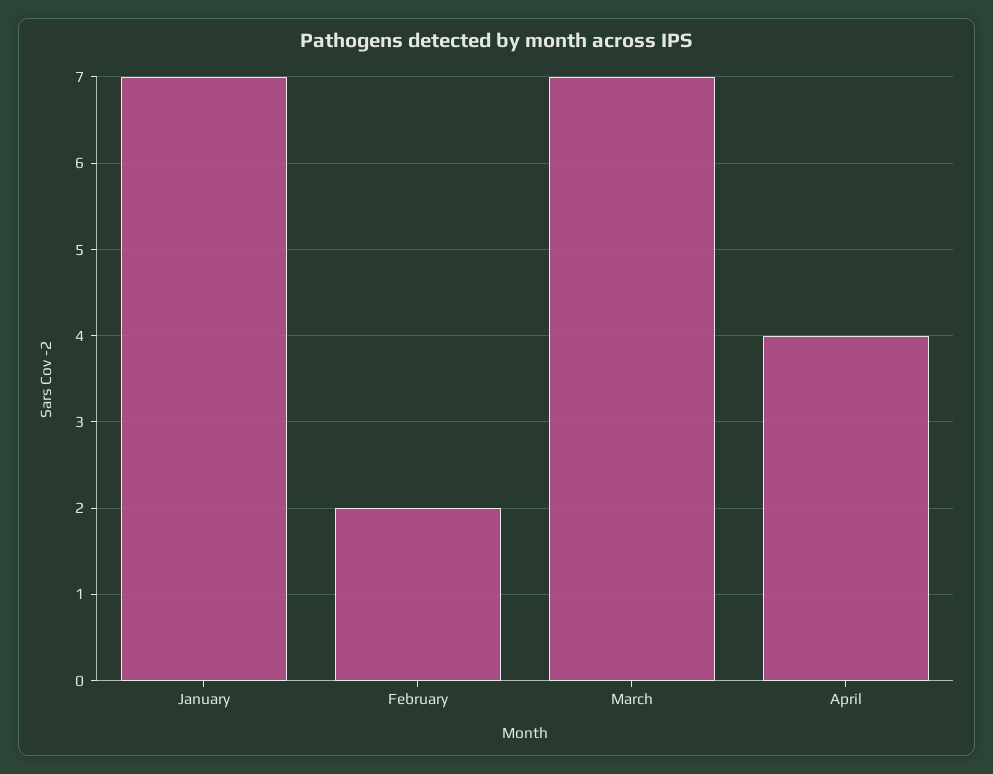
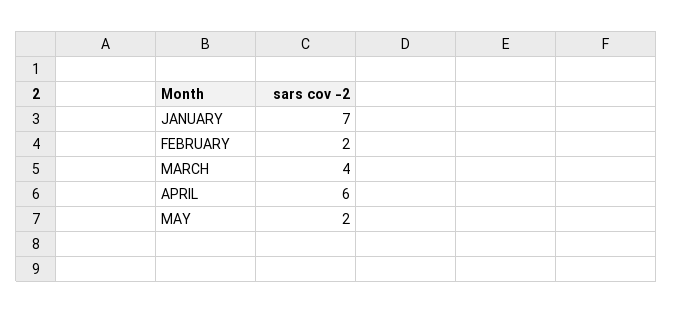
March: 7 -> 4
April: 4 -> 6
MAY: none -> 2

